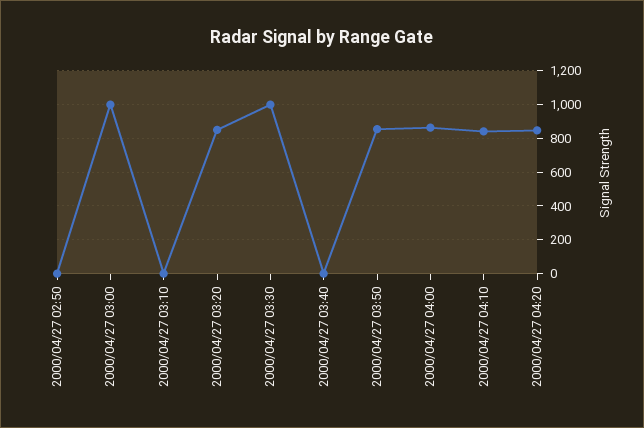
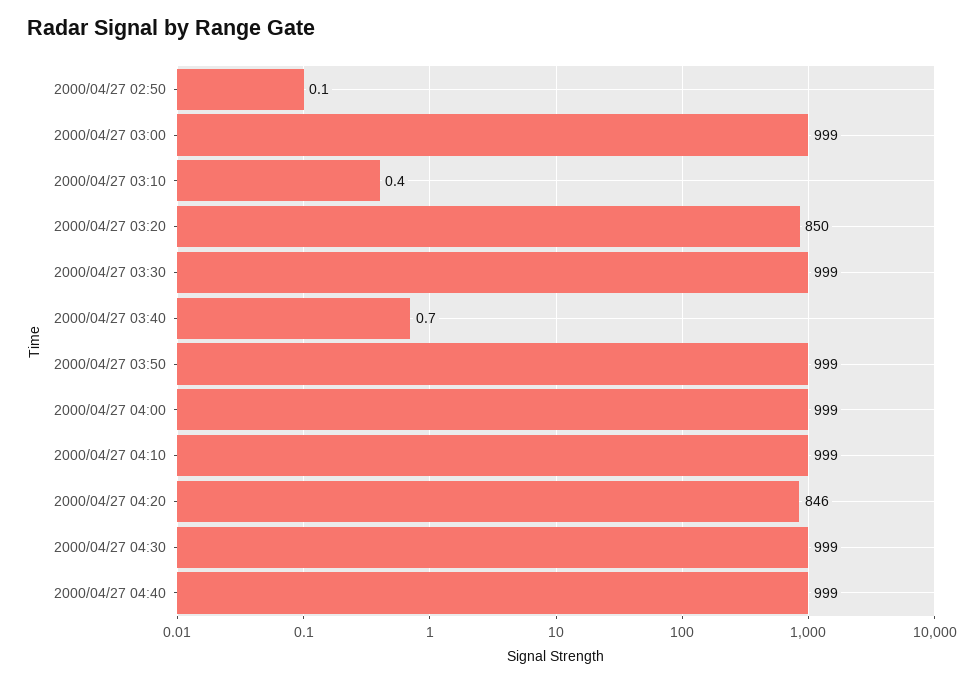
2000/04/27 03:50: 850 -> 999
2000/04/27 04:00: 850 -> 999
2000/04/27 04:10: 850 -> 999
2000/04/27 04:30: none -> 999
2000/04/27 04:40: none -> 999

